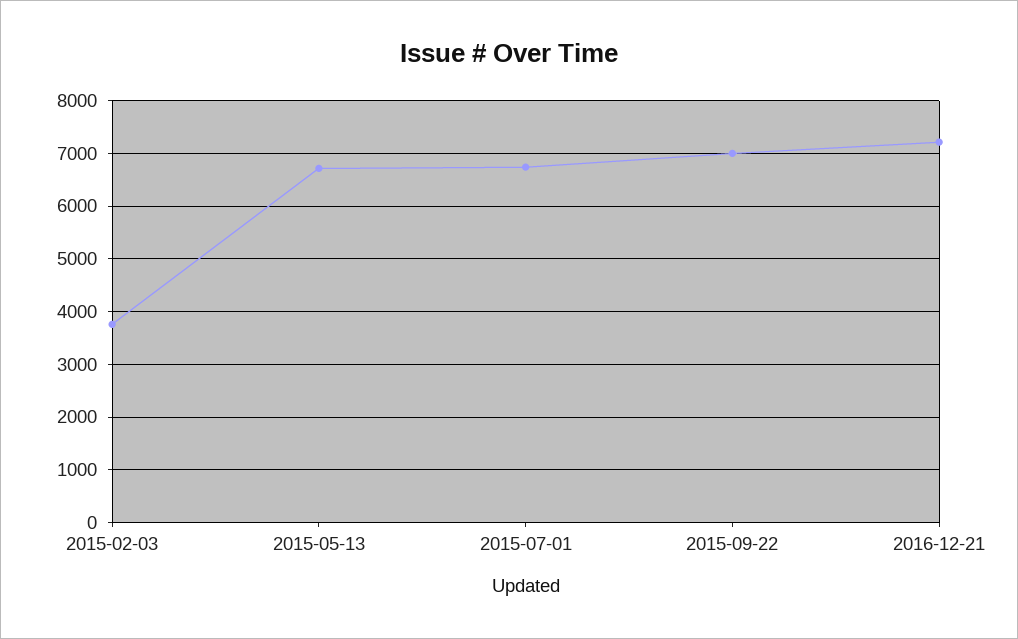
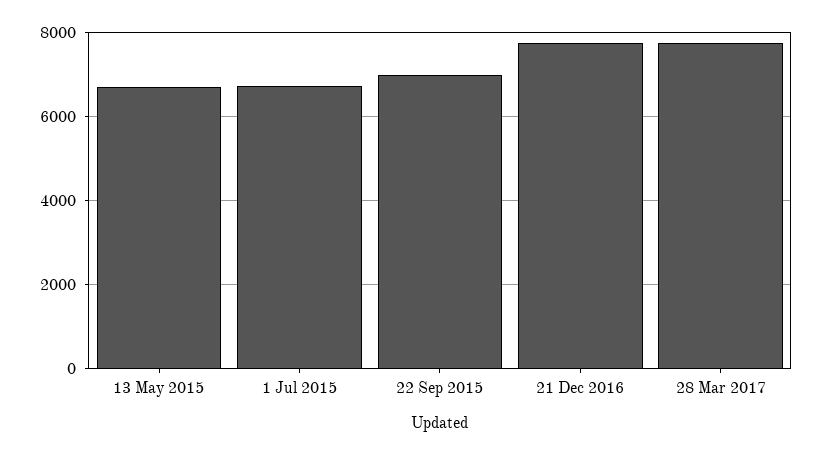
2015-02-03: 3800 -> none
2016-12-21: 7200 -> 7800
28 Mar 2017: none -> 7800

